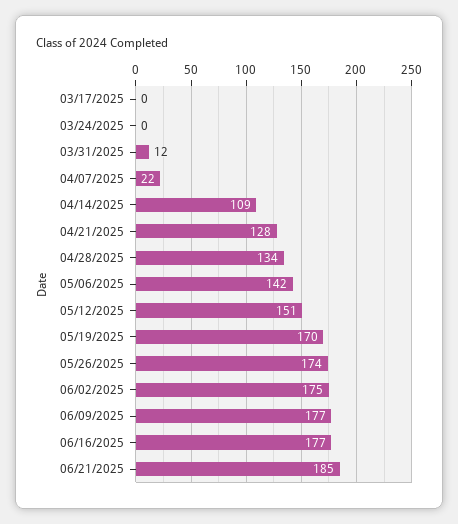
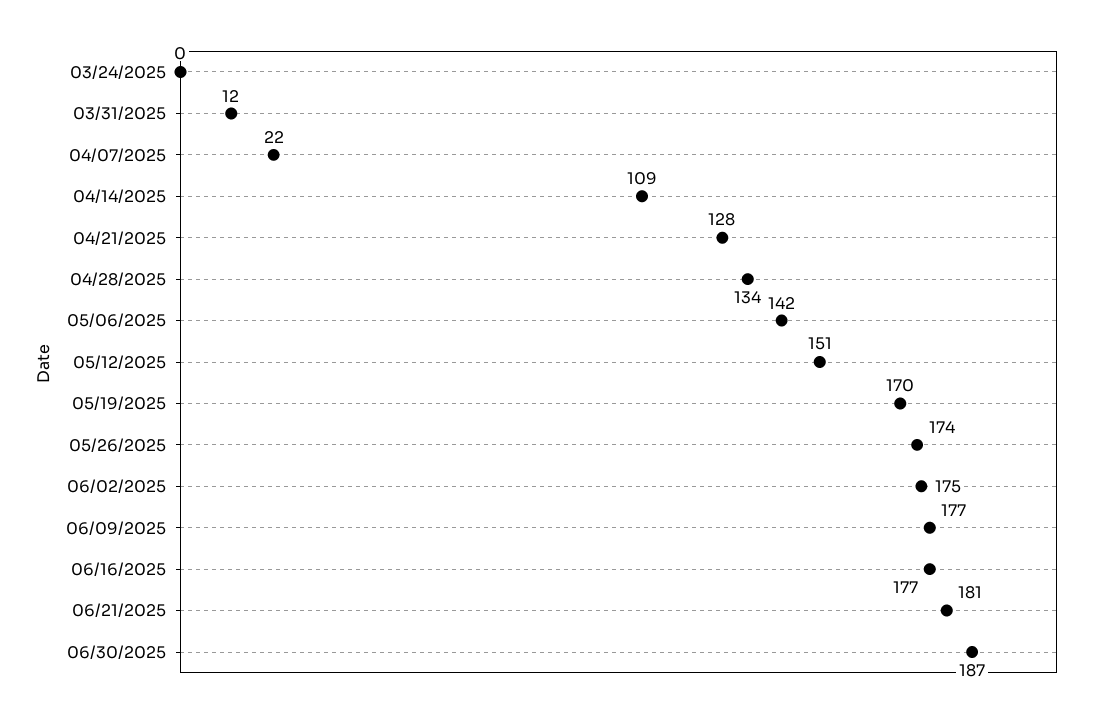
03/17/2025: 0 -> none
06/21/2025: 185 -> 181
06/30/2025: none -> 187

